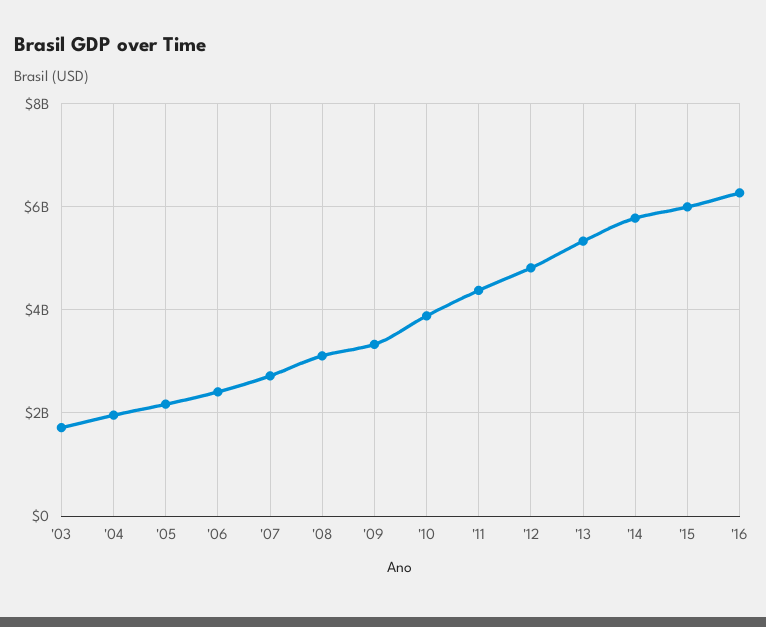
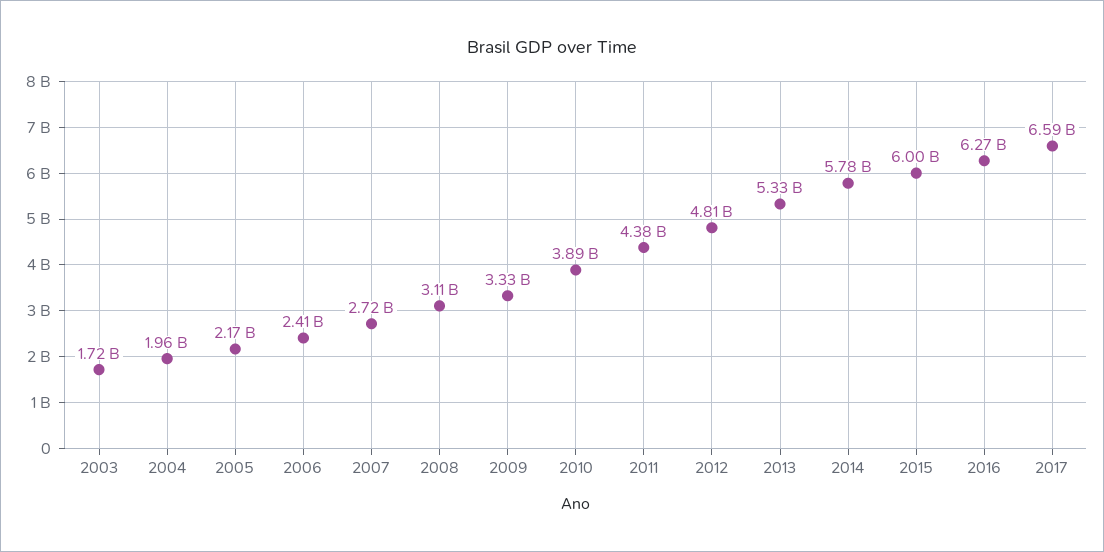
2017: none -> 6590000000

